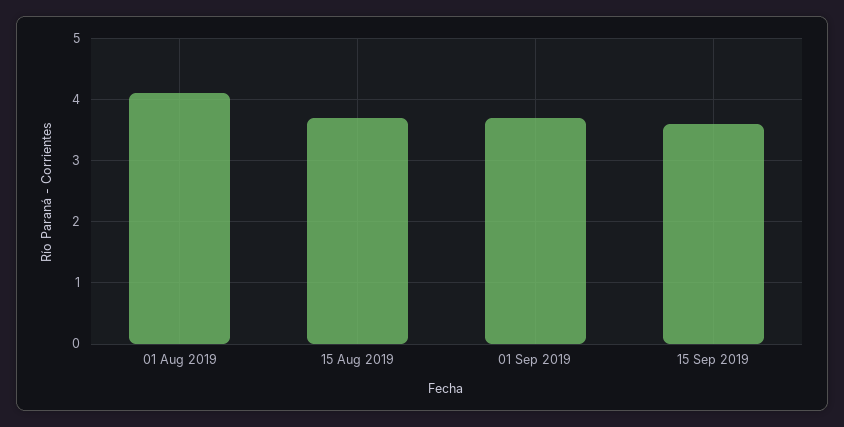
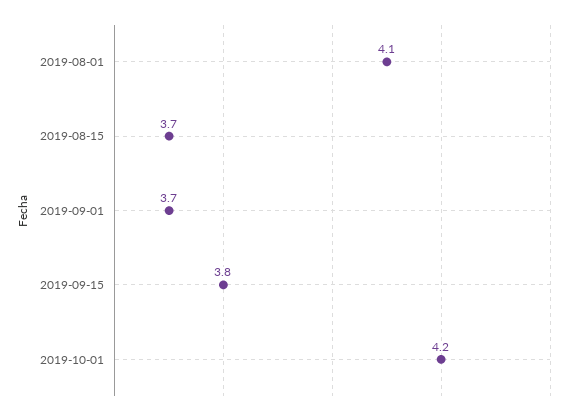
15 Sep 2019: 3.6 -> 3.8
2019-10-01: none -> 4.2

